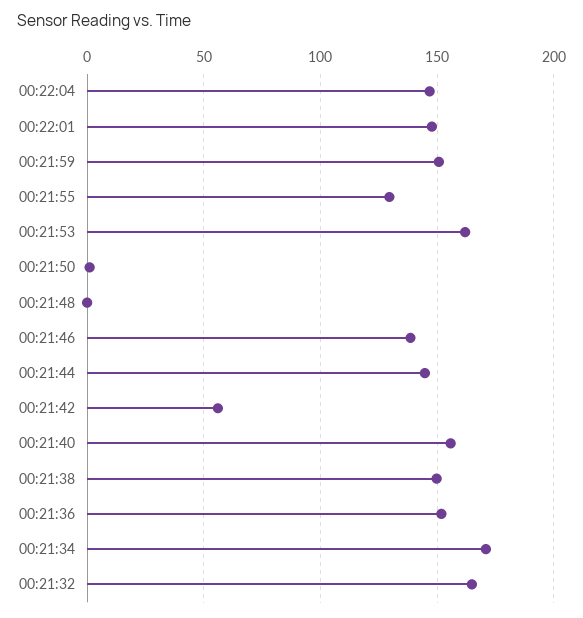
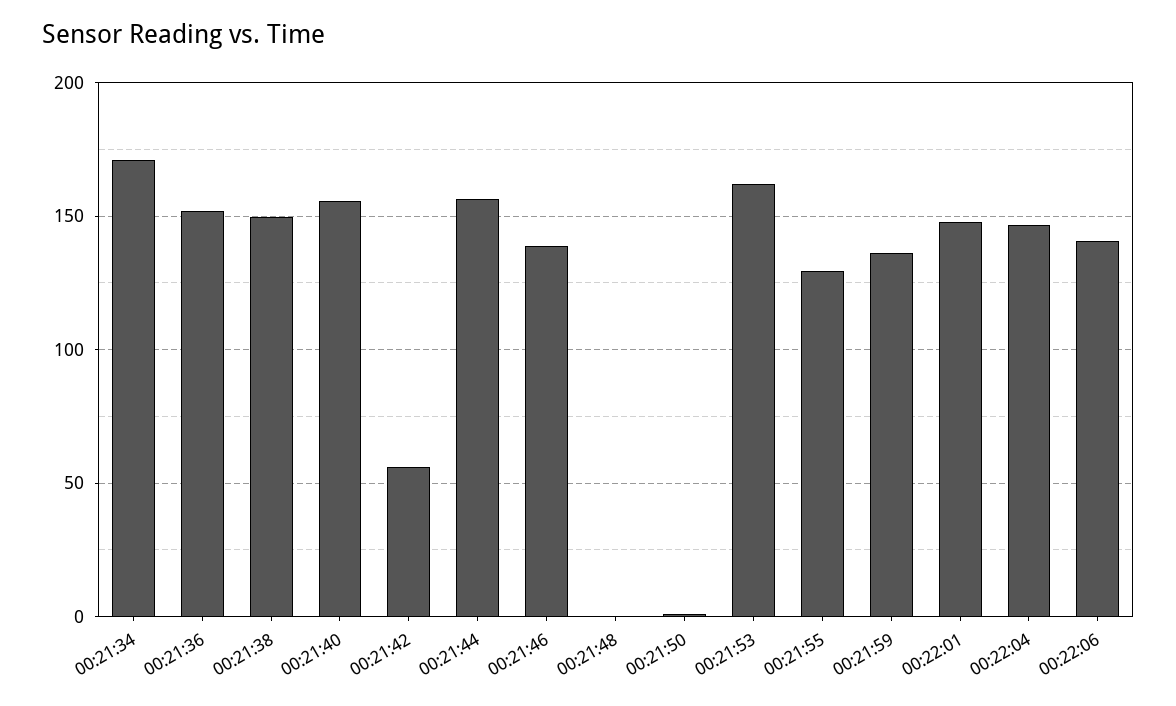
00:21:59: 150 -> 135
00:21:44: 145 -> 155
00:21:32: 165 -> none
00:22:06: none -> 140

